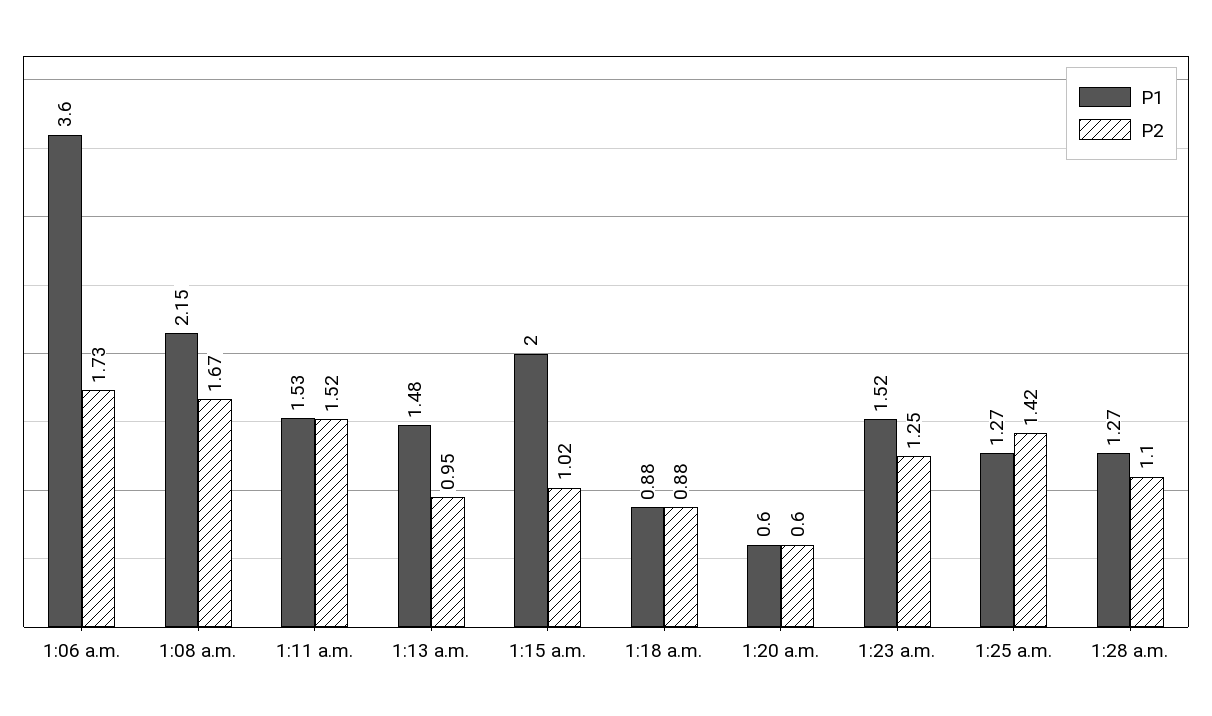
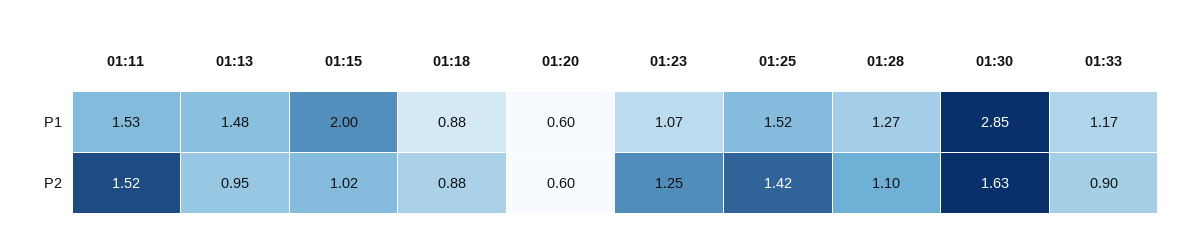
P1, 1:06 a.m.: 3.6 -> none
P2, 1:06 a.m.: 1.73 -> none
P1, 1:08 a.m.: 2.15 -> none
P2, 1:08 a.m.: 1.67 -> none
P1, 1:23 a.m.: 1.52 -> 1.07
P1, 1:25 a.m.: 1.27 -> 1.52
P1, 01:30: none -> 2.85
P1, 01:33: none -> 1.17
P2, 01:30: none -> 1.63
P2, 01:33: none -> 0.9

